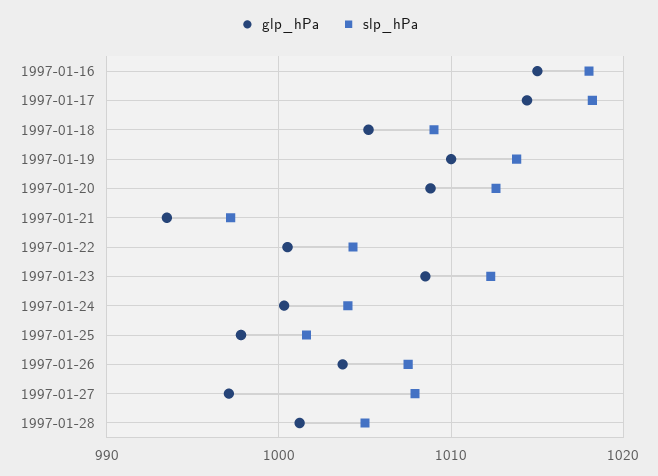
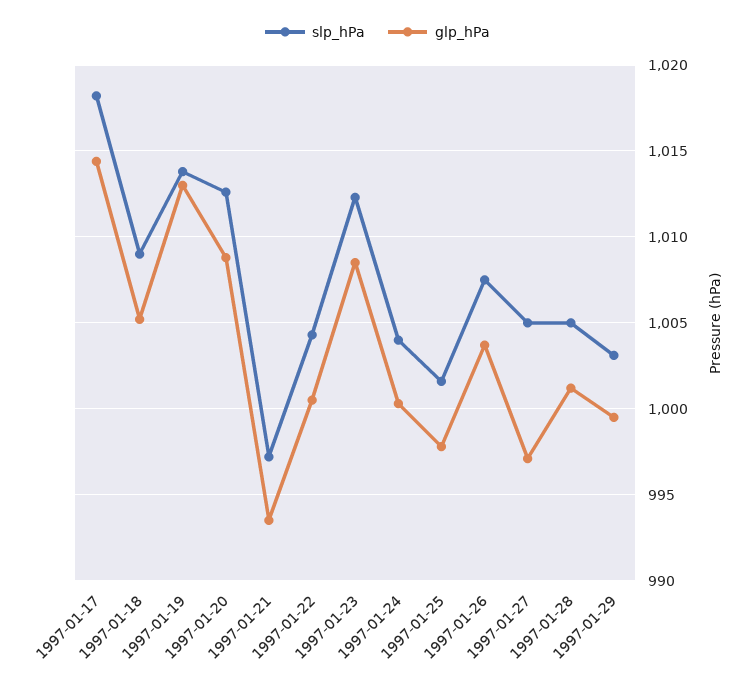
glp_hPa, 1997-01-16: 1015 -> none
slp_hPa, 1997-01-16: 1018 -> none
glp_hPa, 1997-01-19: 1010 -> 1013
slp_hPa, 1997-01-27: 1008 -> 1005
slp_hPa, 1997-01-29: none -> 1003
glp_hPa, 1997-01-29: none -> 999.5

